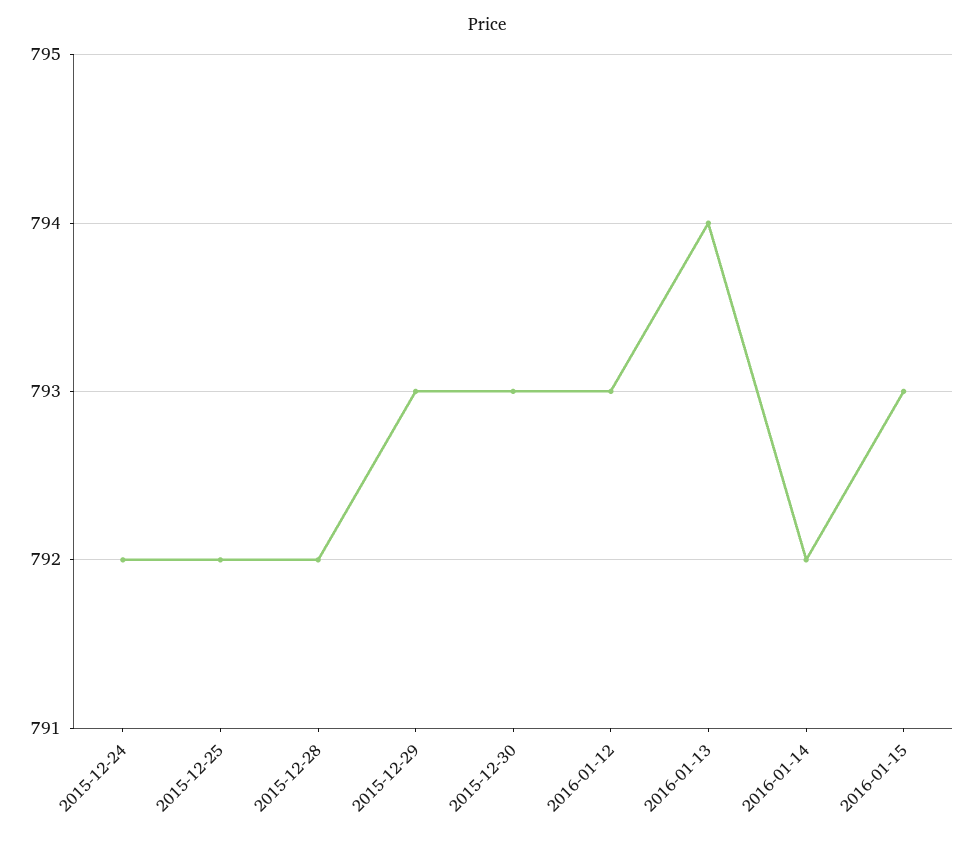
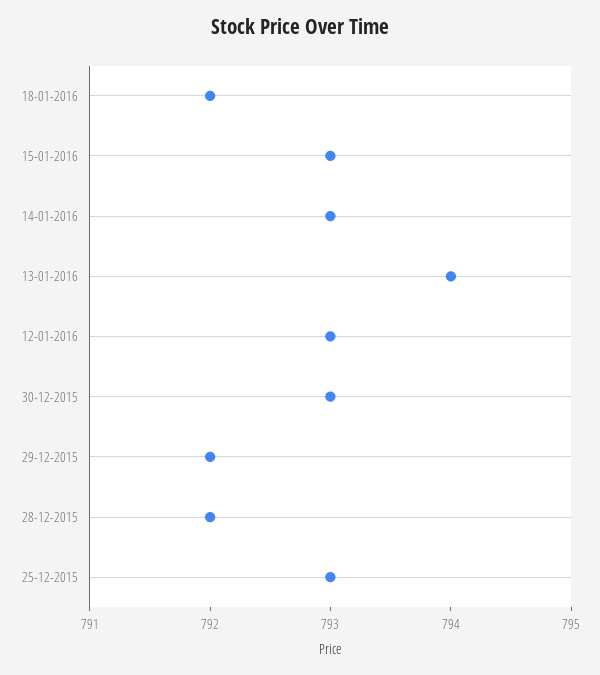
2015-12-24: 792 -> none
2015-12-25: 792 -> 793
2015-12-29: 793 -> 792
2016-01-14: 792 -> 793
18-01-2016: none -> 792

